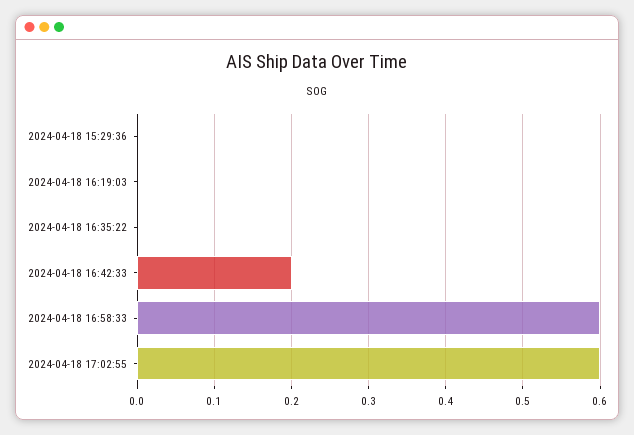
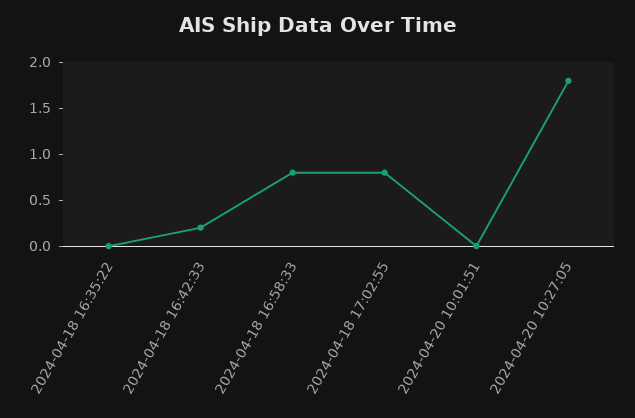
2024-04-18 15:29:36: 0 -> none
2024-04-18 16:19:03: 0 -> none
2024-04-18 16:58:33: 0.6 -> 0.8
2024-04-18 17:02:55: 0.6 -> 0.8
2024-04-20 10:01:51: none -> 0
2024-04-20 10:27:05: none -> 1.8

